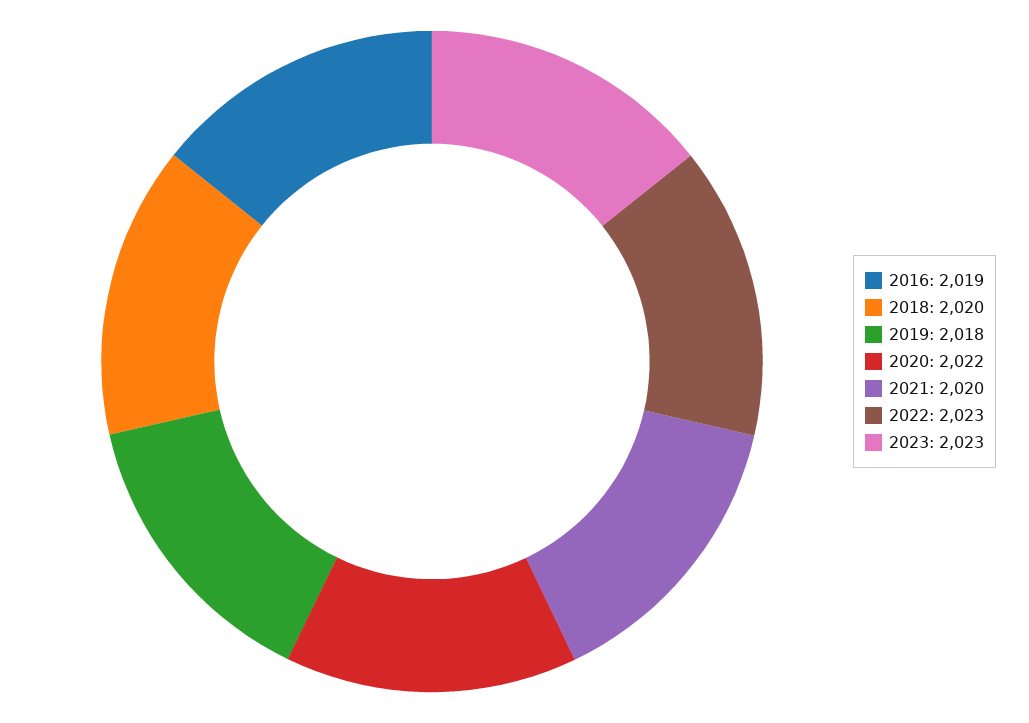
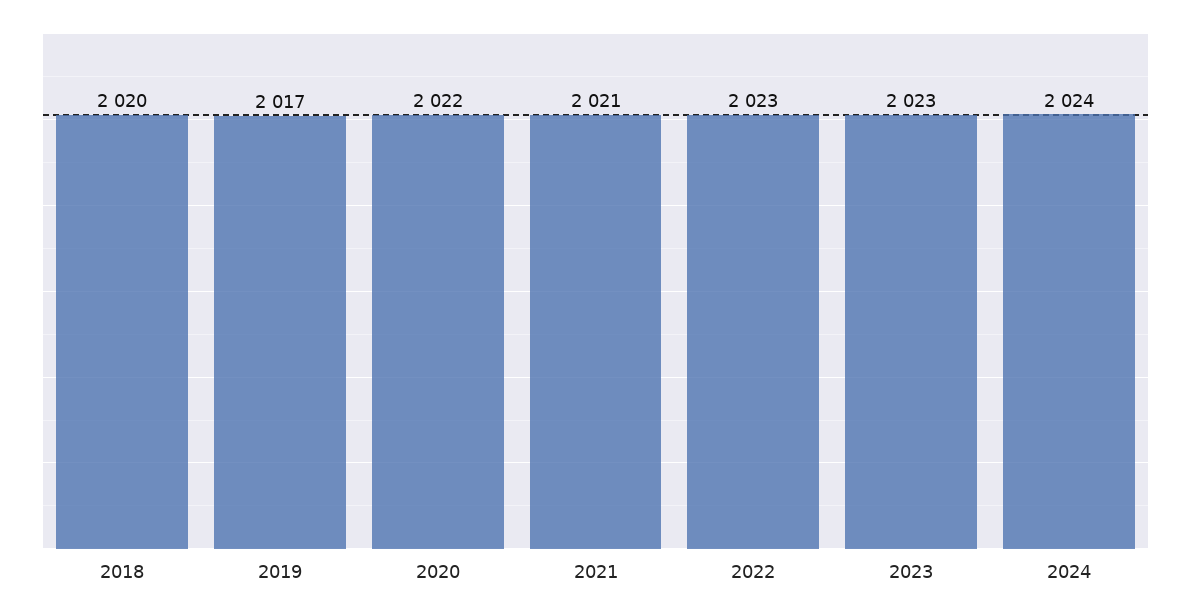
2016: 2019 -> none
2019: 2018 -> 2017
2021: 2020 -> 2021
2024: none -> 2024

